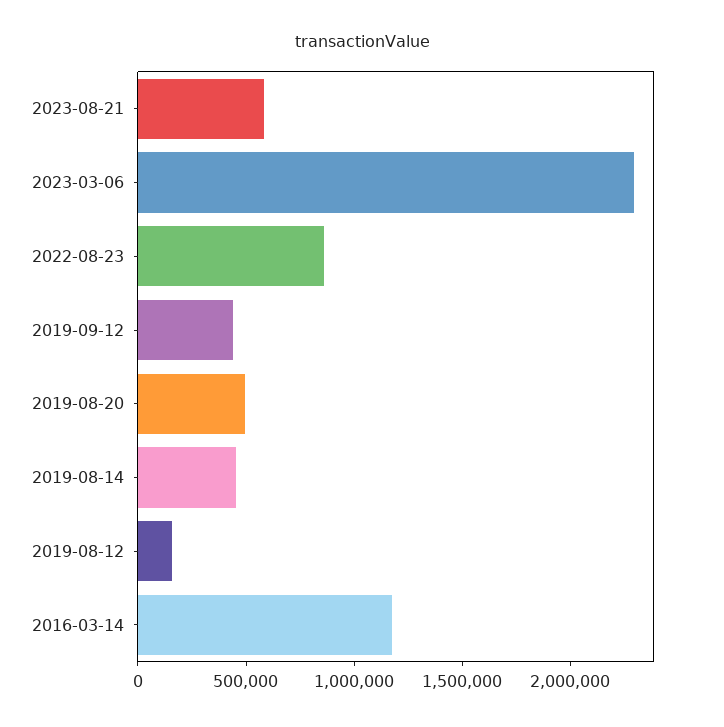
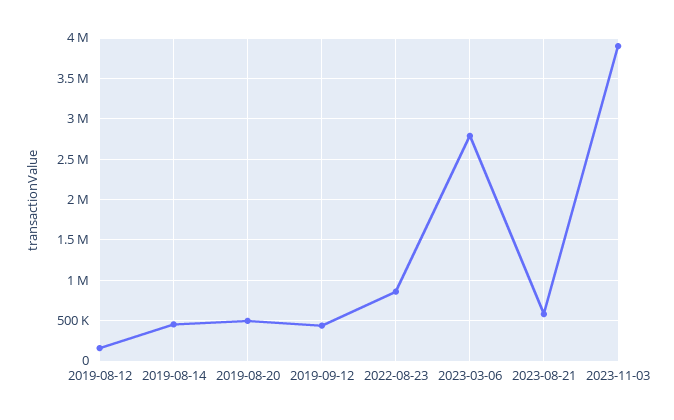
2023-03-06: 2300000 -> 2800000
2016-03-14: 1200000 -> none
2023-11-03: none -> 3900000

